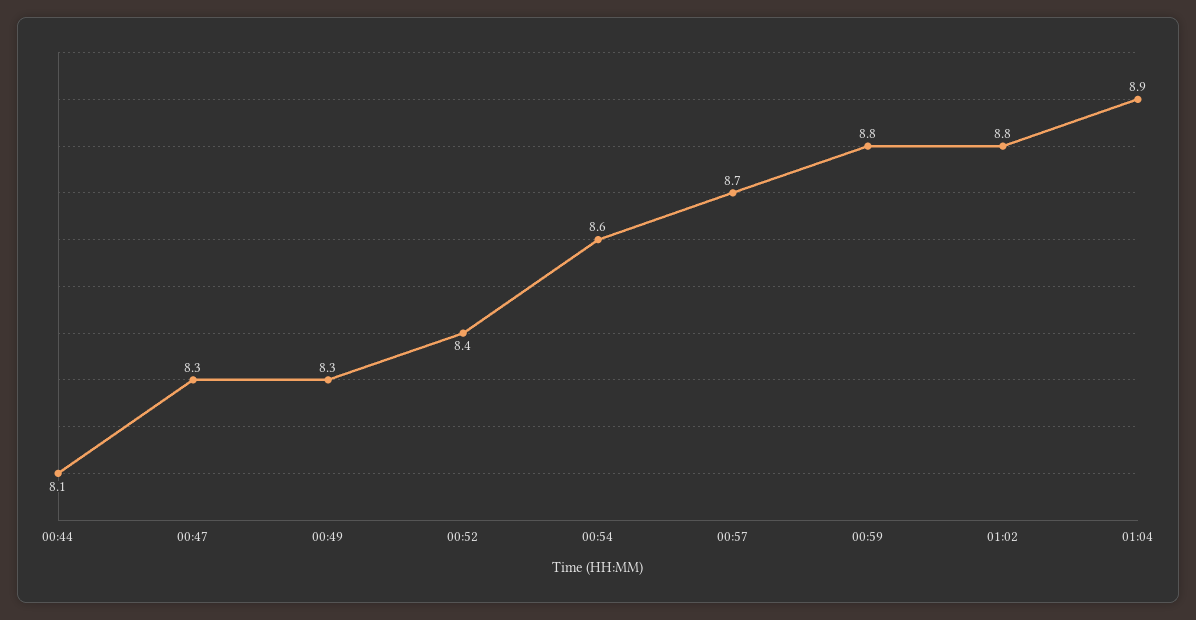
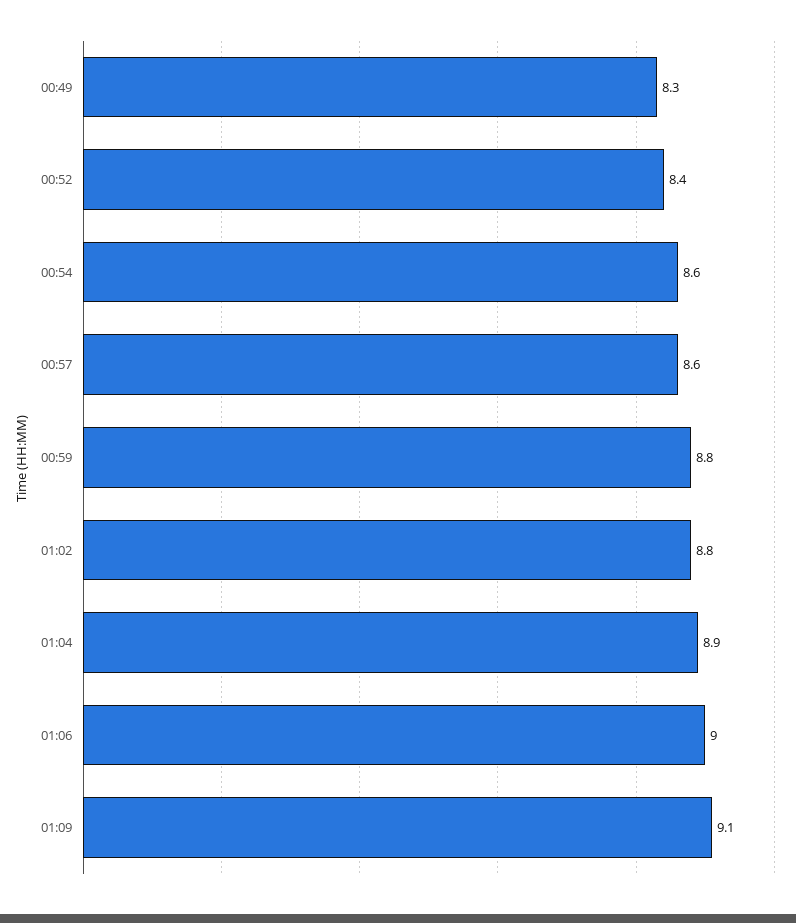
00:44: 8.1 -> none
00:47: 8.3 -> none
00:57: 8.7 -> 8.6
01:06: none -> 9
01:09: none -> 9.1

